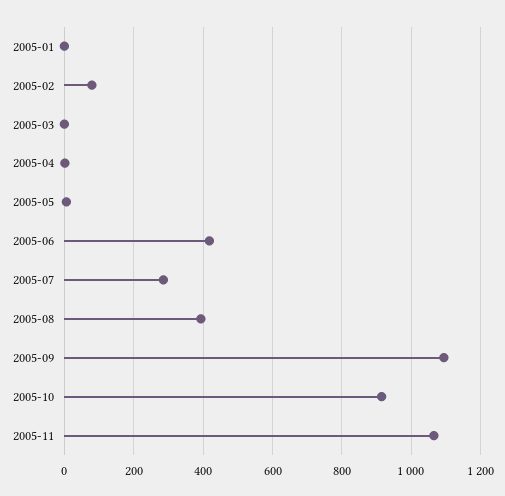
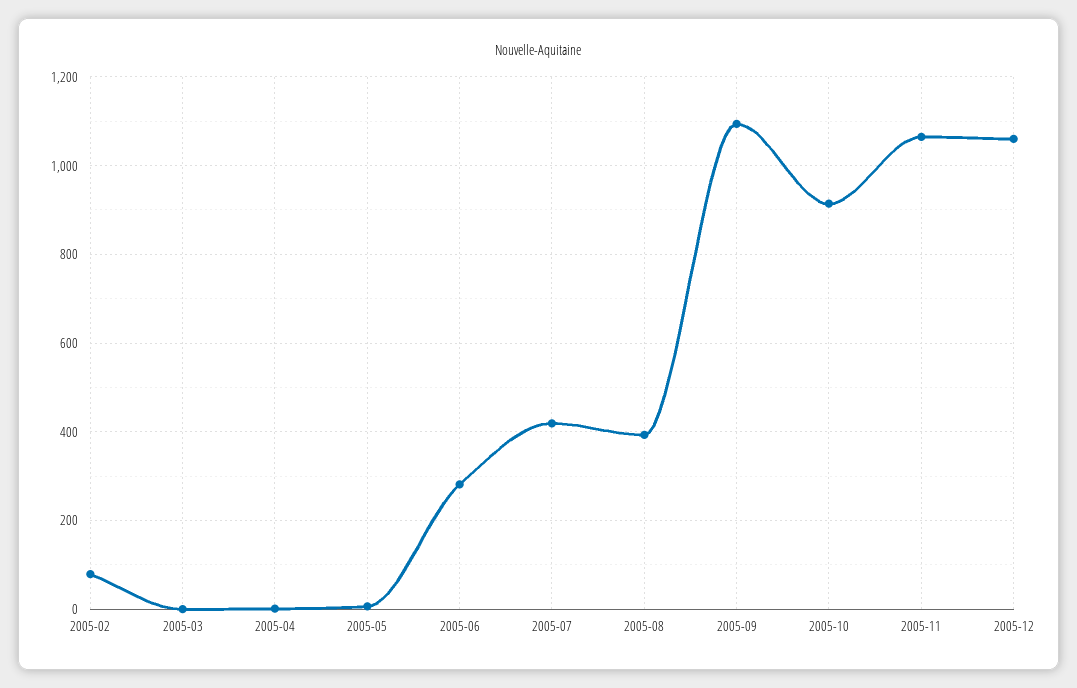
2005-01: 0 -> none
2005-06: 420 -> 280
2005-07: 280 -> 420
2005-12: none -> 1060

